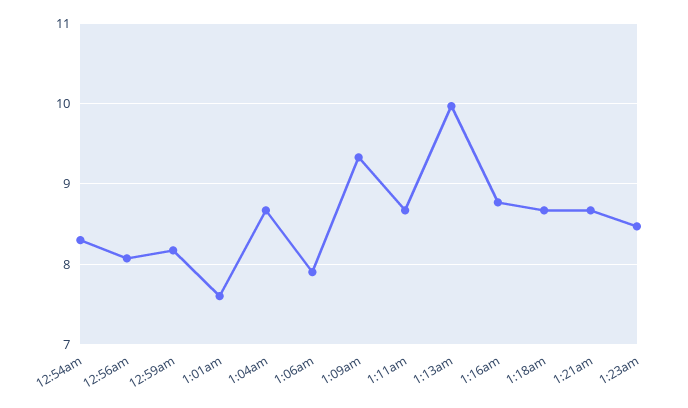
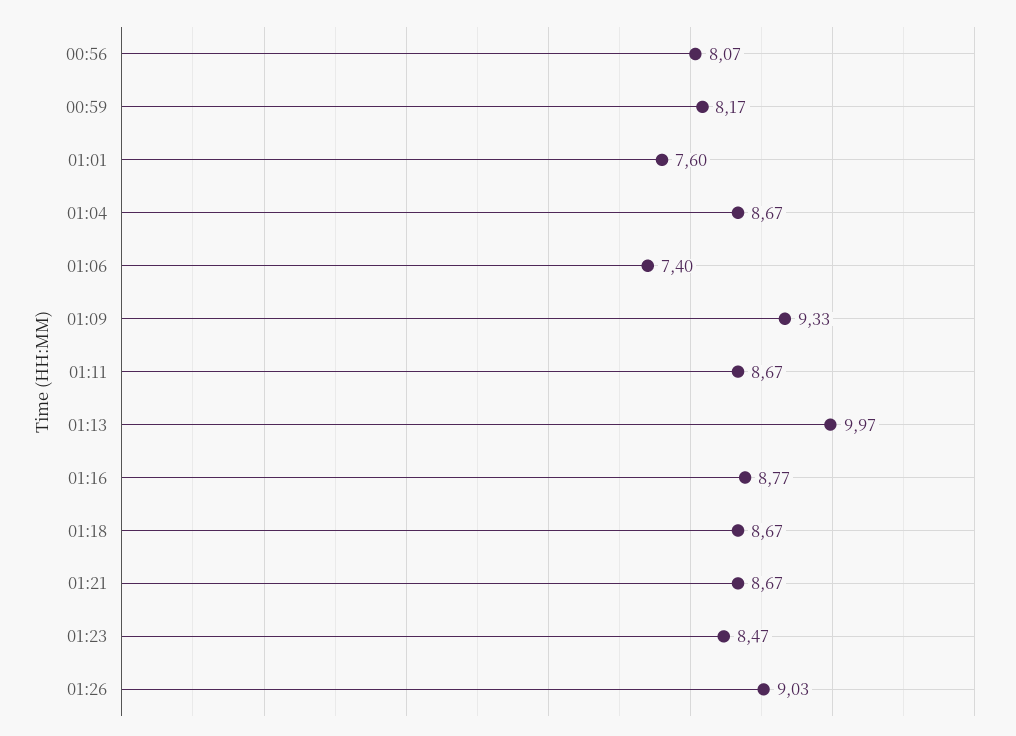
12:54am: 8.3 -> none
1:06am: 7.9 -> 7.4
01:26: none -> 9.03

